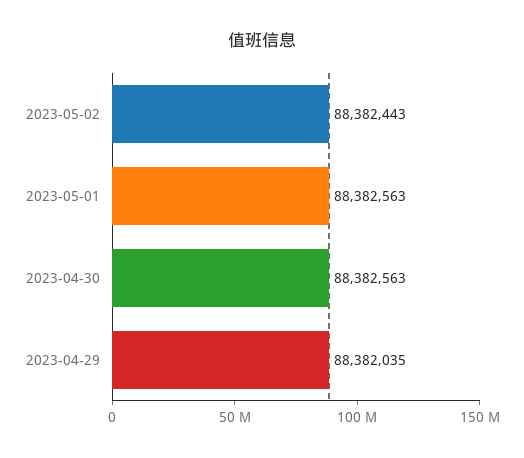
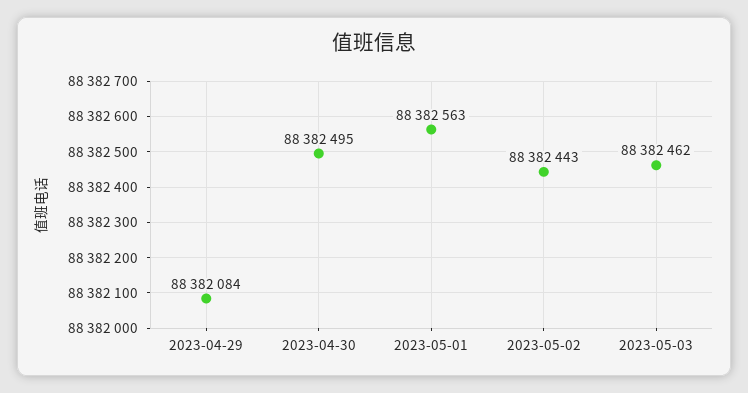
2023-04-30: 88382563 -> 88382495
2023-04-29: 88382035 -> 88382084
2023-05-03: none -> 88382462

